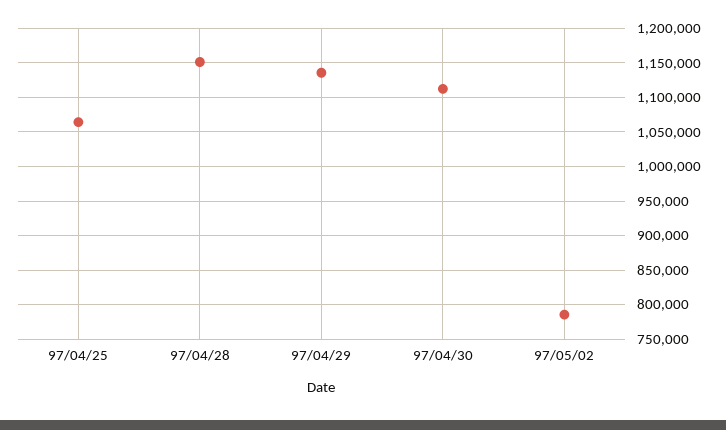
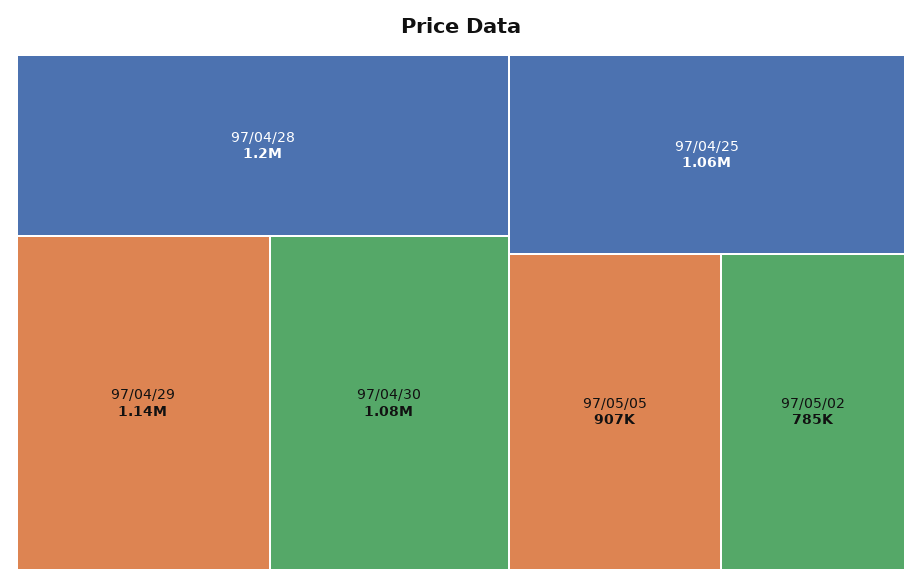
97/04/28: 1150000 -> 1200000
97/04/30: 1110000 -> 1080000
97/05/05: none -> 907000

